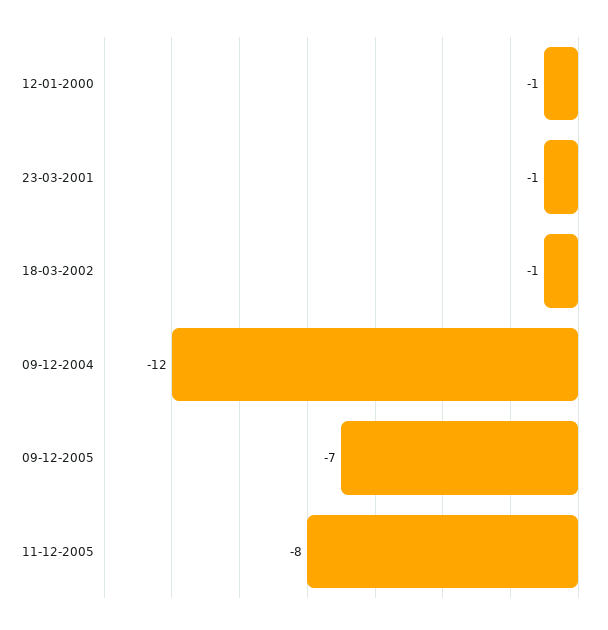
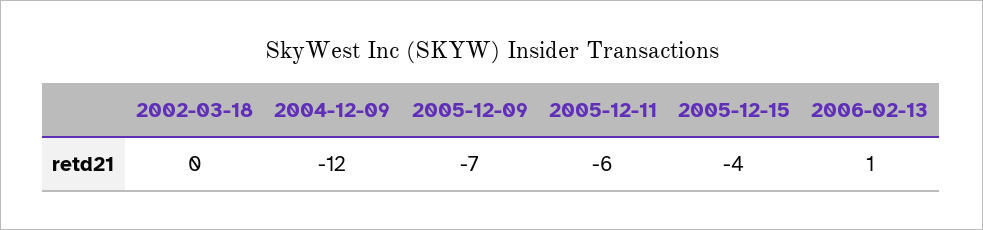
12-01-2000: -1 -> none
23-03-2001: -1 -> none
18-03-2002: -1 -> 0
11-12-2005: -8 -> -6
2005-12-15: none -> -4
2006-02-13: none -> 1

